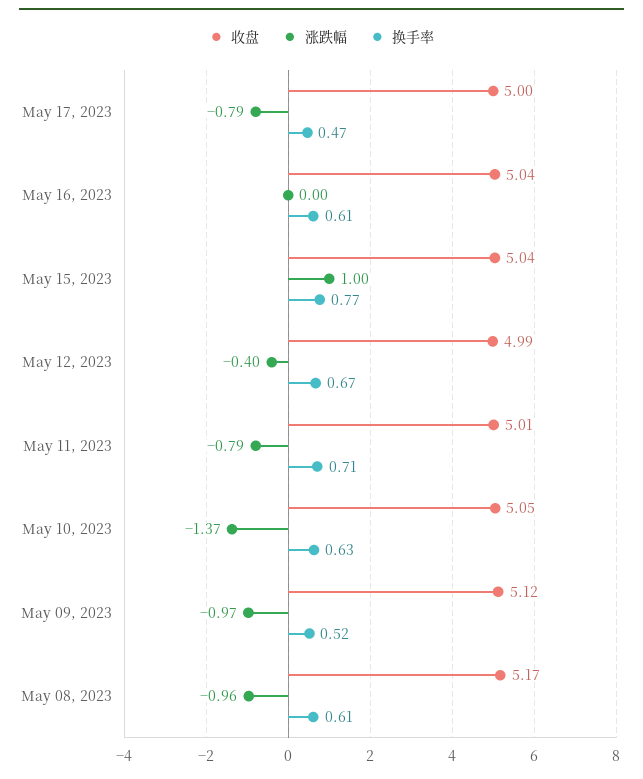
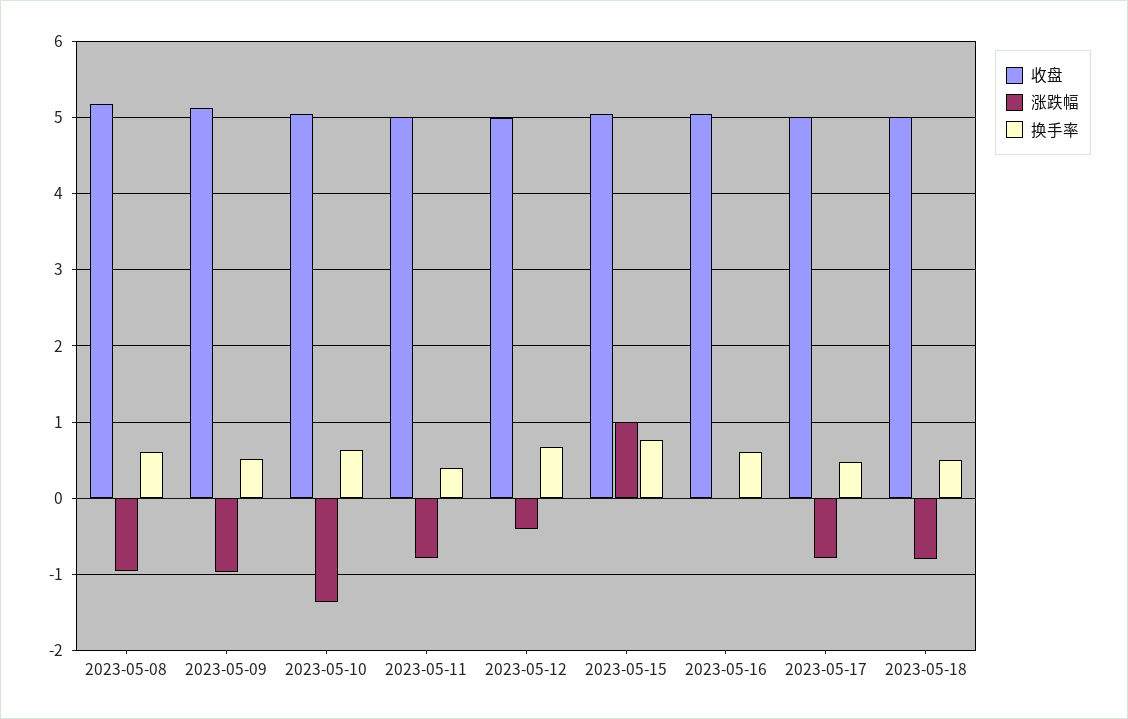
换手率, May 11, 2023: 0.71 -> 0.4
收盘, 2023-05-18: none -> 5
涨跌幅, 2023-05-18: none -> -0.8
换手率, 2023-05-18: none -> 0.5

